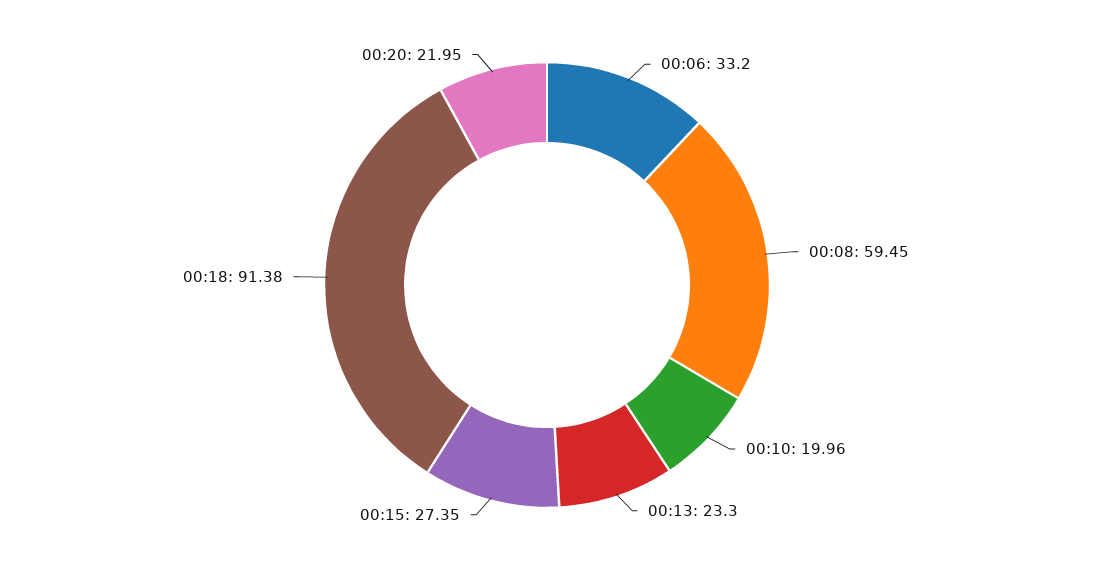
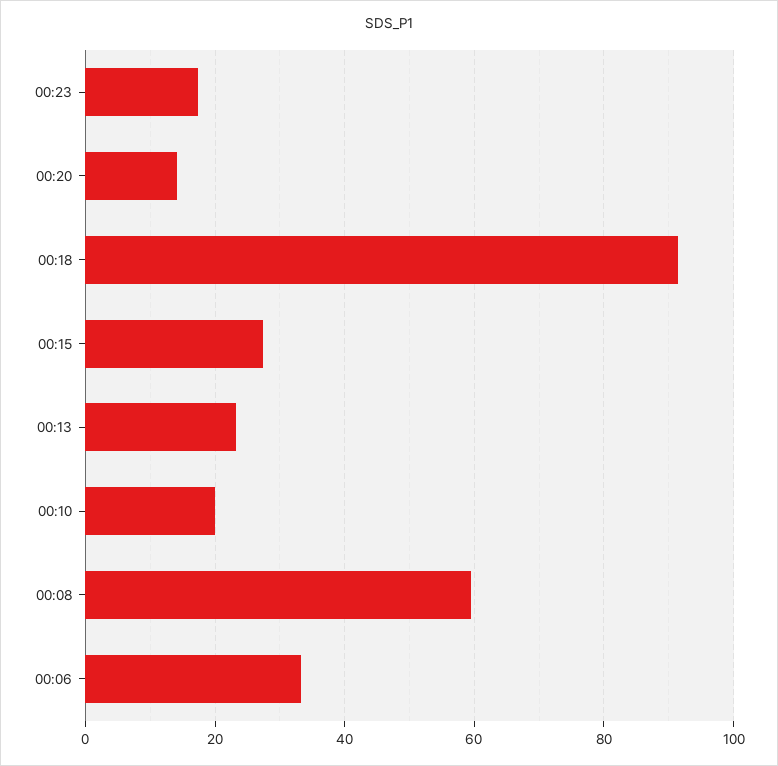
00:20: 21.95 -> 14
00:23: none -> 18

